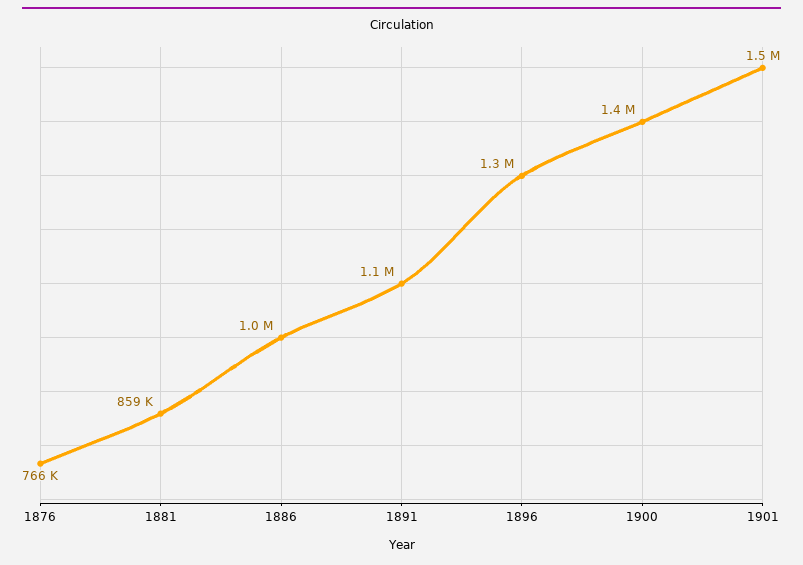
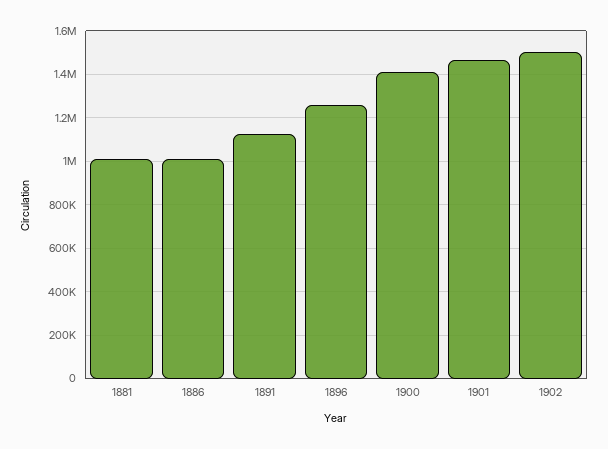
1876: 766000 -> none
1881: 859000 -> 1000000
1902: none -> 1500000

